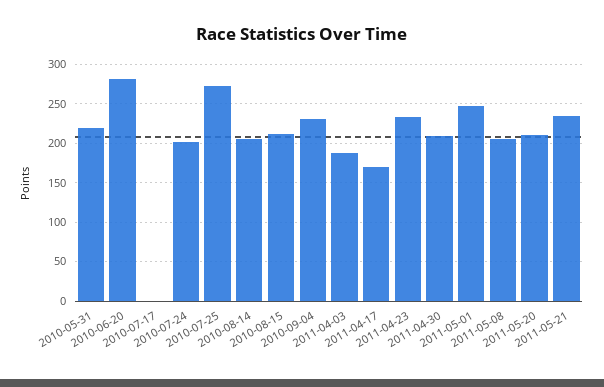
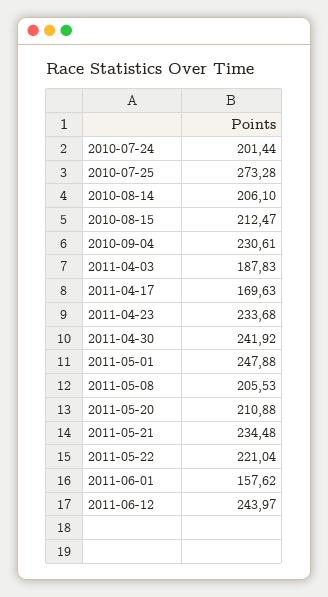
2010-05-31: 220 -> none
2010-06-20: 280 -> none
2010-07-17: 0 -> none
2011-04-30: 210 -> 241.92
2011-05-22: none -> 221.04
2011-06-01: none -> 157.62
2011-06-12: none -> 243.97

